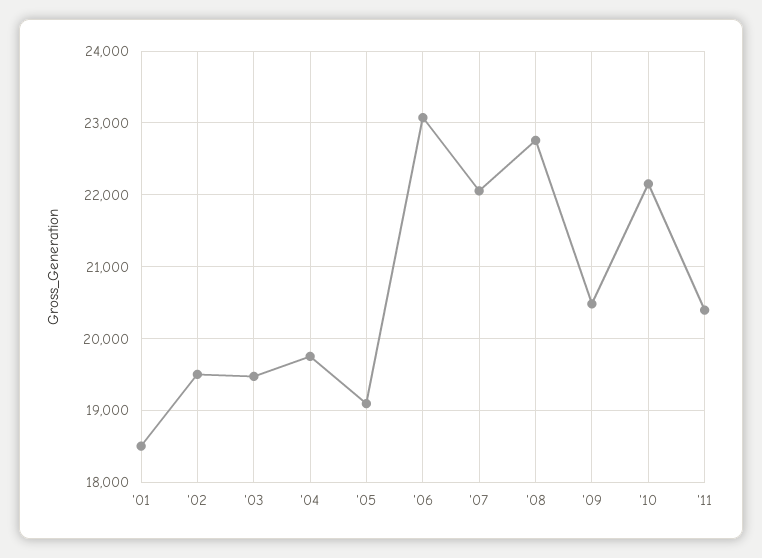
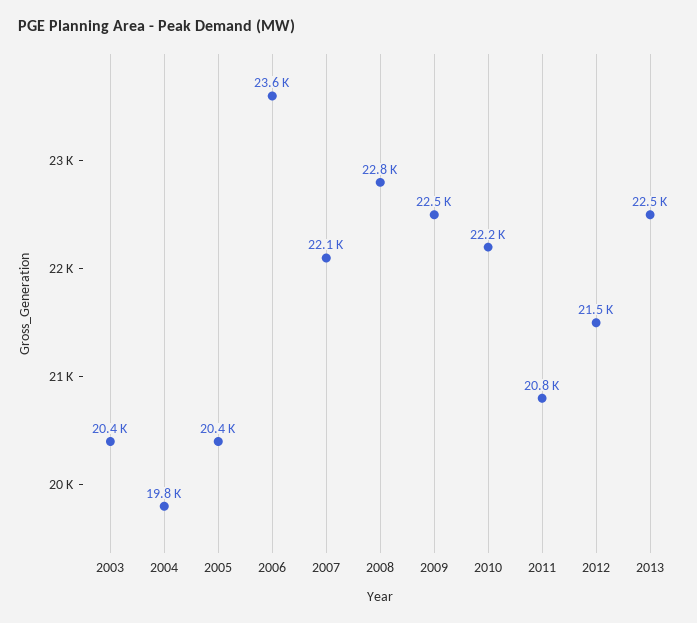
'01: 18500 -> none
'02: 19500 -> none
'03: 19500 -> 20400
'05: 19100 -> 20400
'06: 23100 -> 23600
'09: 20500 -> 22500
'11: 20400 -> 20800
2012: none -> 21500
2013: none -> 22500

